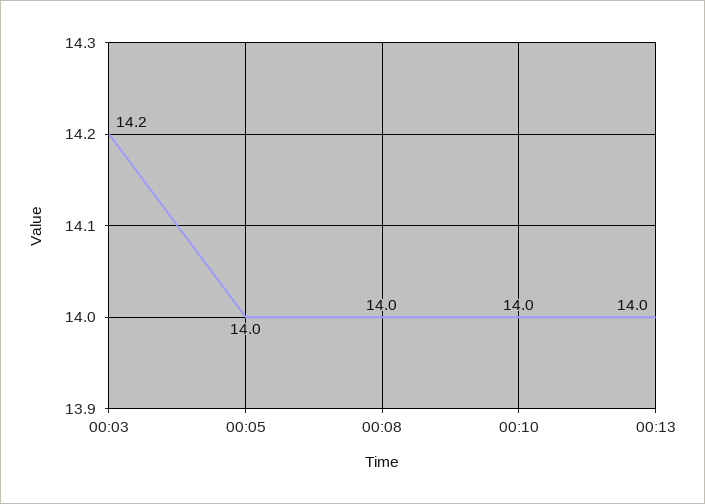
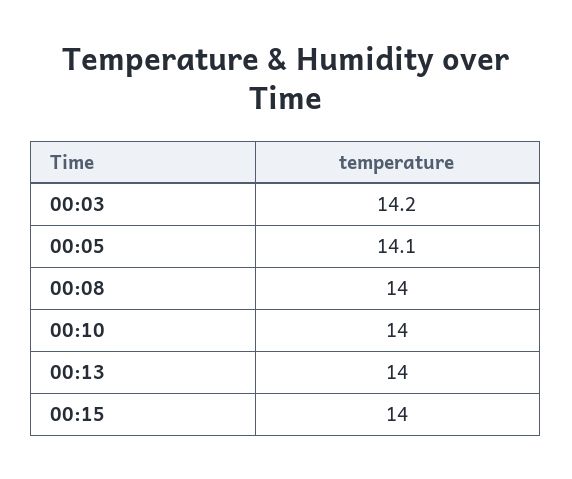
00:05: 14 -> 14.1
00:15: none -> 14

